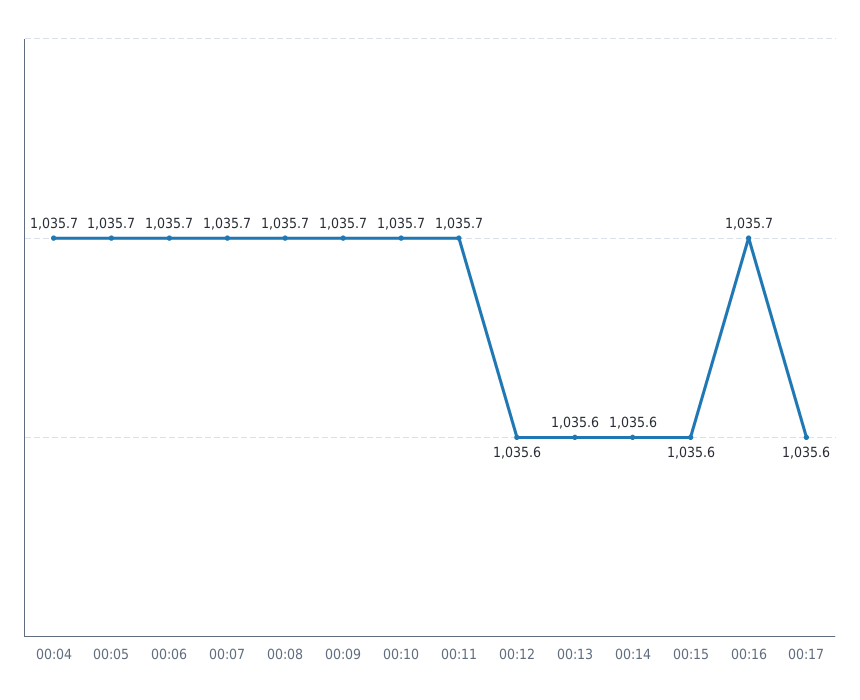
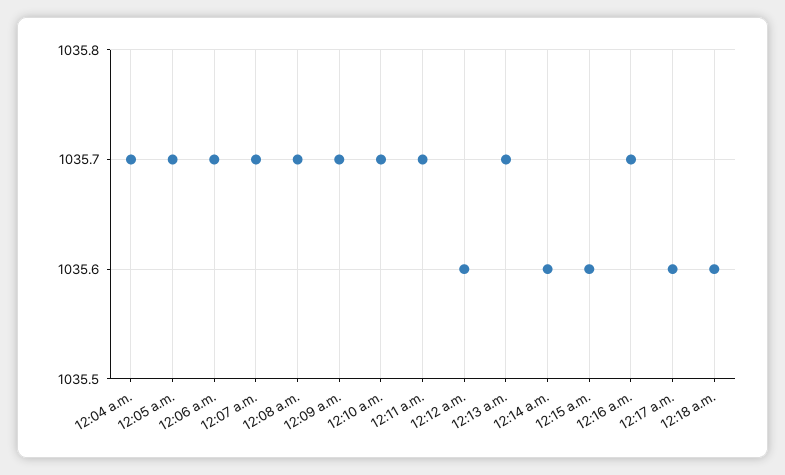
00:13: 1035.6 -> 1035.7
12:18 a.m.: none -> 1035.6

